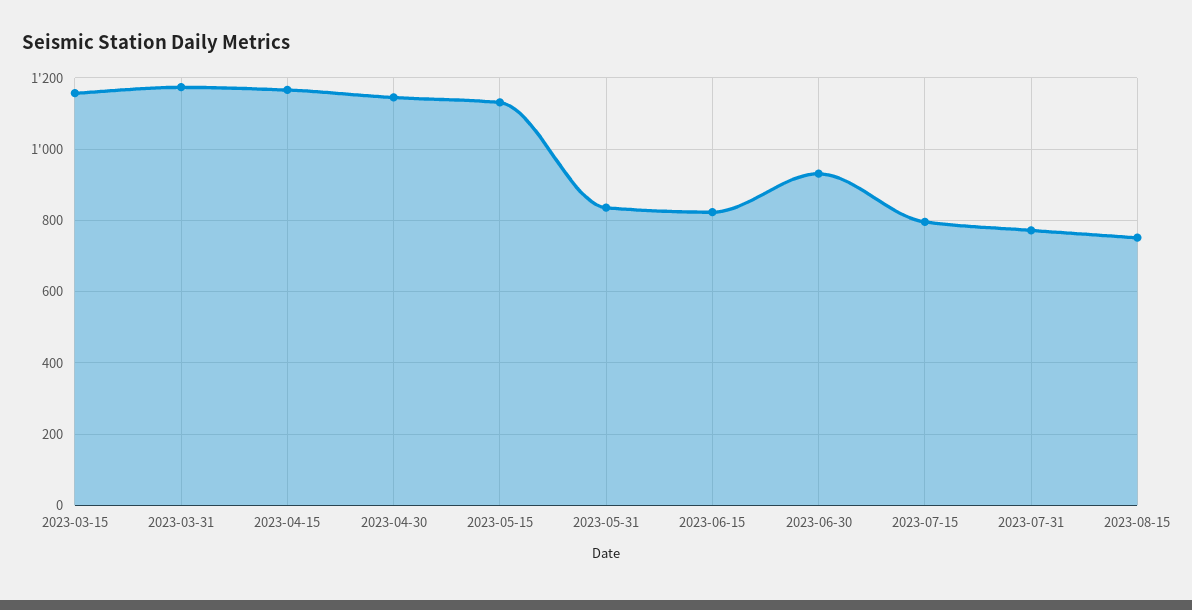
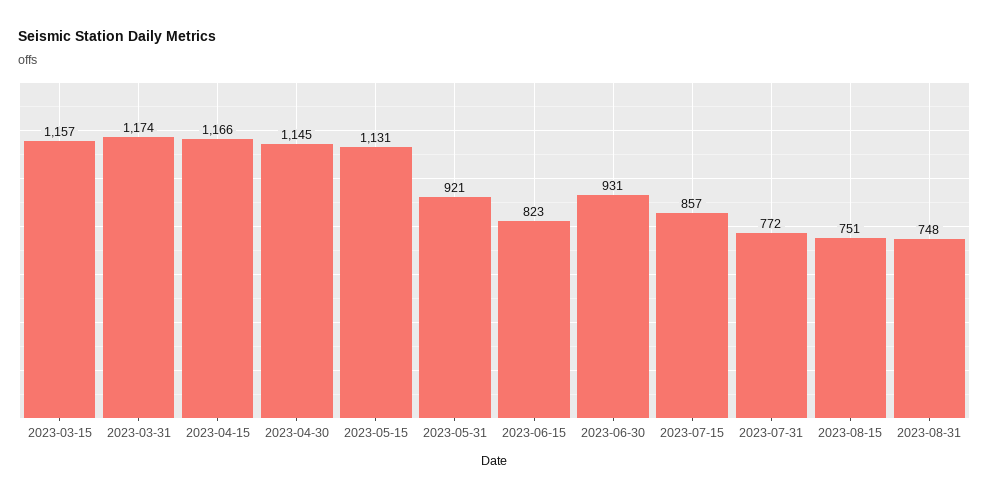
2023-05-31: 840 -> 921
2023-07-15: 800 -> 857
2023-08-31: none -> 748

